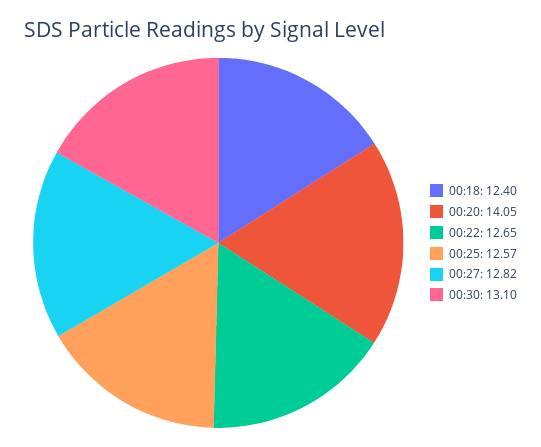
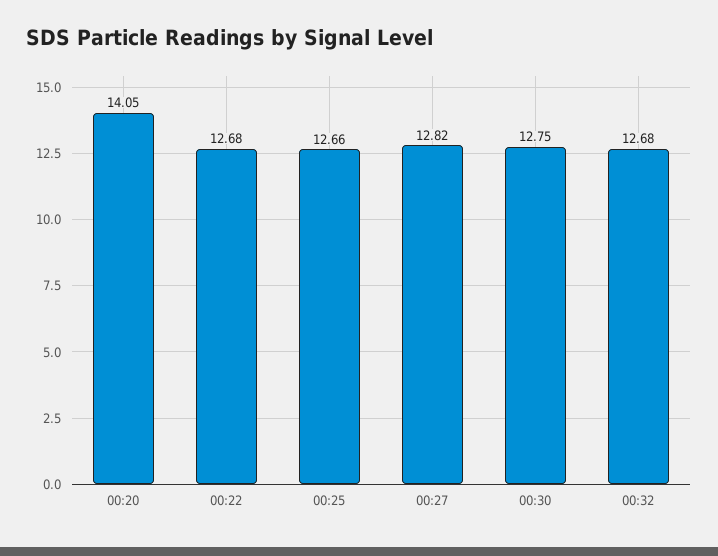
00:18: 12.4 -> none
00:22: 12.65 -> 12.68
00:25: 12.57 -> 12.66
00:30: 13.1 -> 12.75
00:32: none -> 12.68

